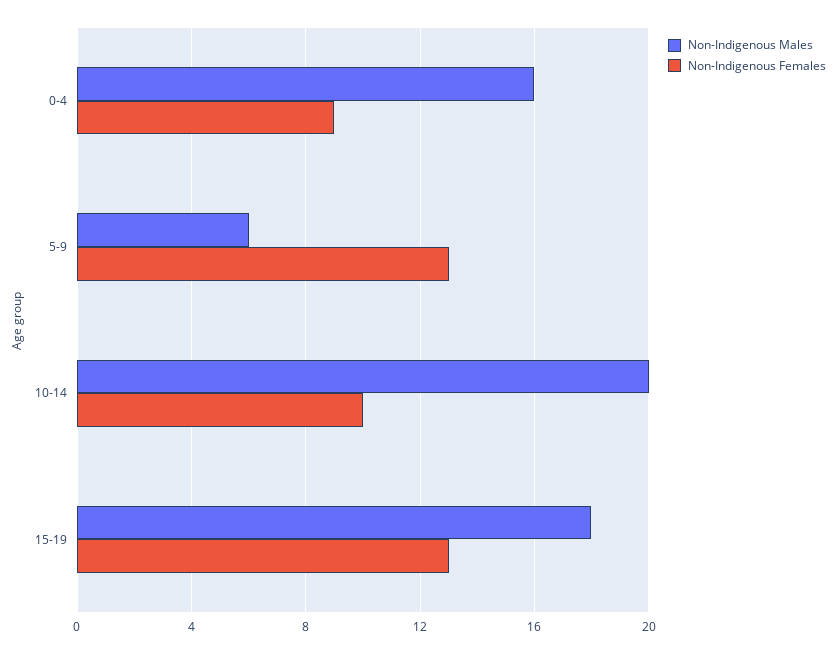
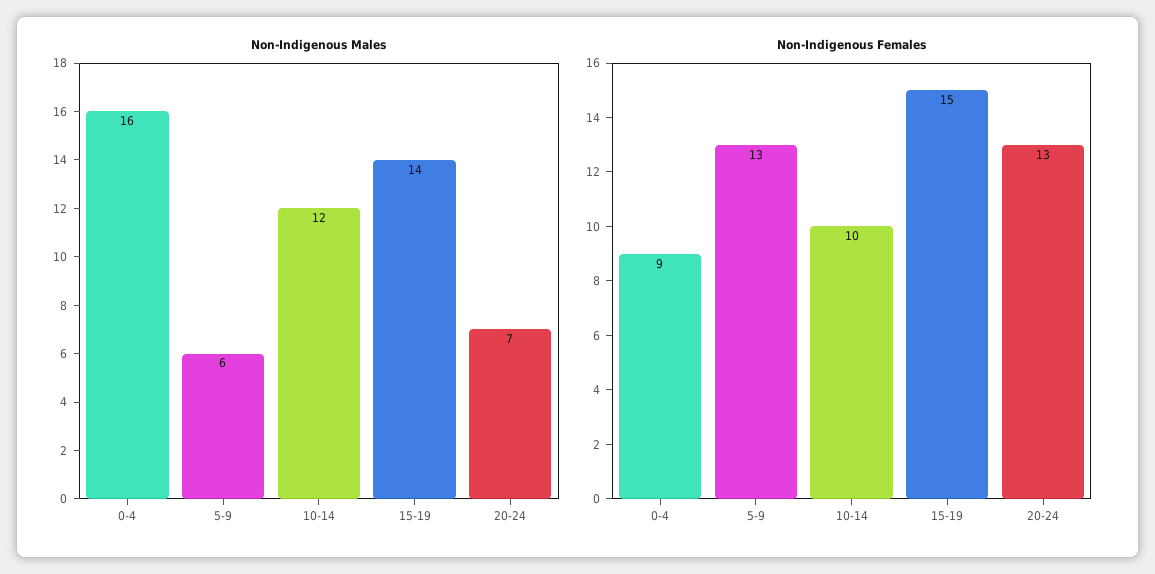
Non-Indigenous Males, 10-14: 20 -> 12
Non-Indigenous Males, 15-19: 18 -> 14
Non-Indigenous Females, 15-19: 13 -> 15
Non-Indigenous Males, 20-24: none -> 7
Non-Indigenous Females, 20-24: none -> 13

